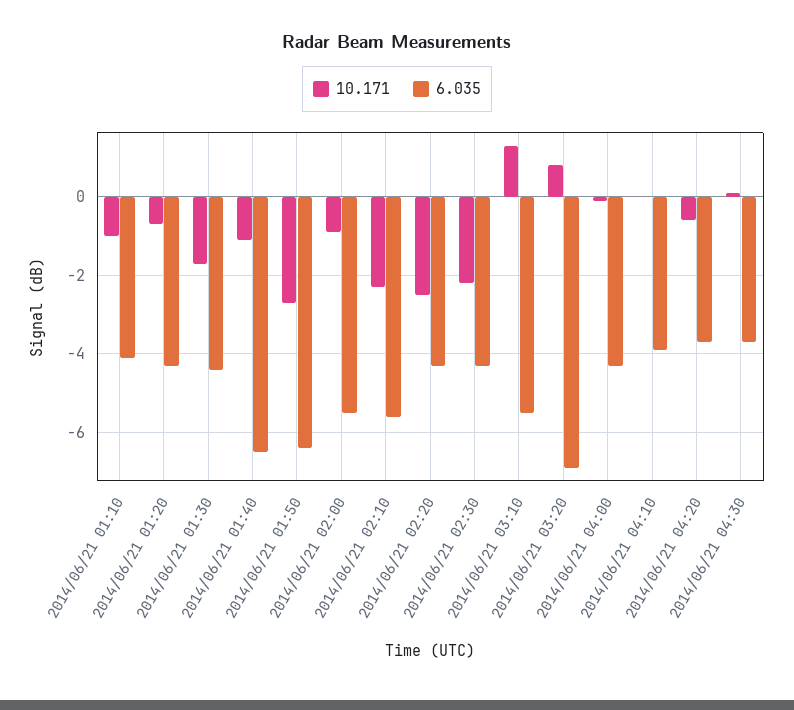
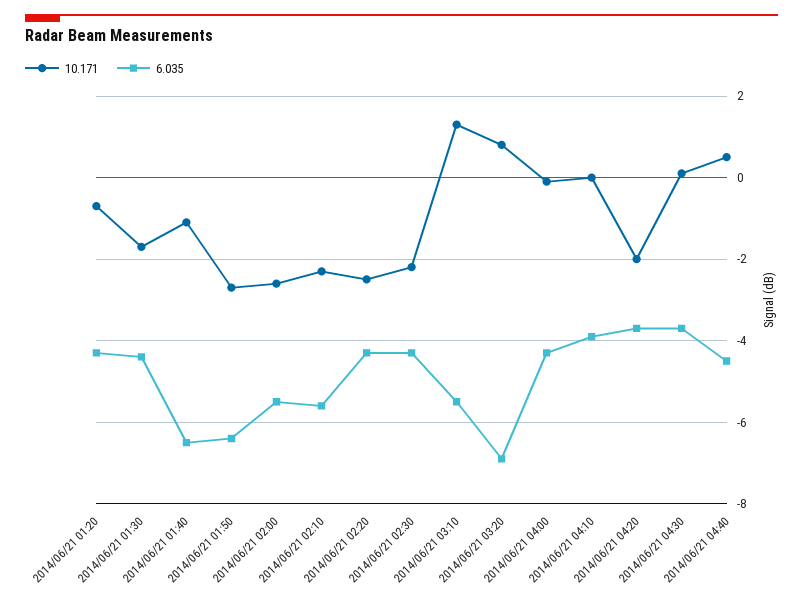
10.171, 2014/06/21 01:10: -1 -> none
6.035, 2014/06/21 01:10: -4 -> none
10.171, 2014/06/21 02:00: -1 -> -2.5
10.171, 2014/06/21 04:20: -0.5 -> -2
10.171, 2014/06/21 04:40: none -> 0.5
6.035, 2014/06/21 04:40: none -> -4.5

